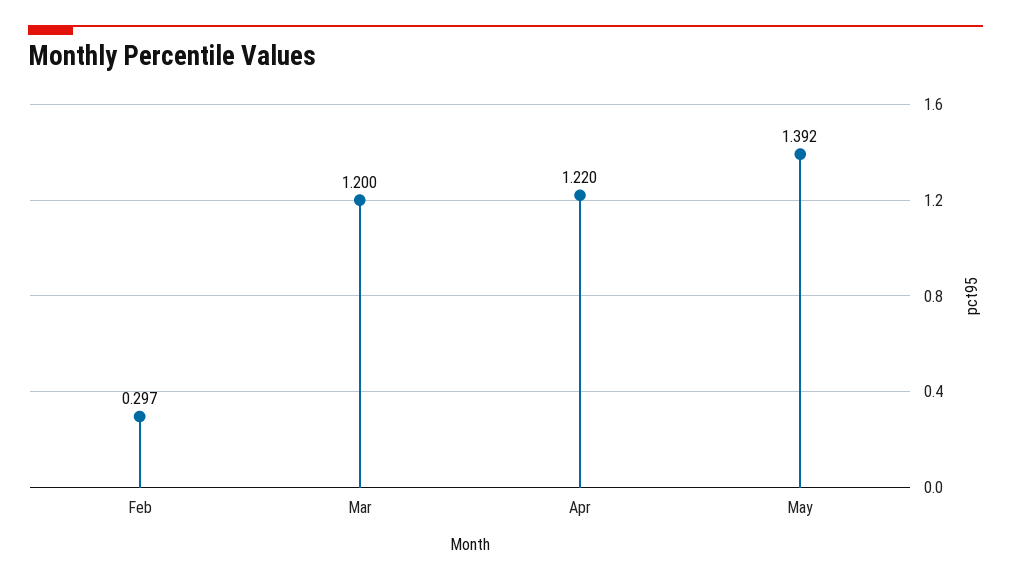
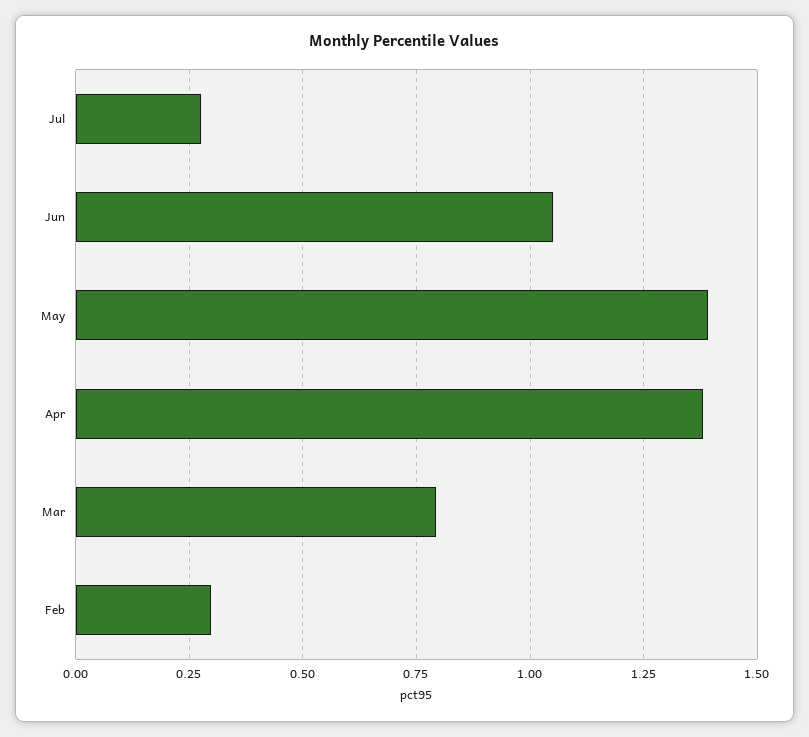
Mar: 1.2 -> 0.8
Apr: 1.22 -> 1.375
Jul: none -> 0.275
Jun: none -> 1.05

